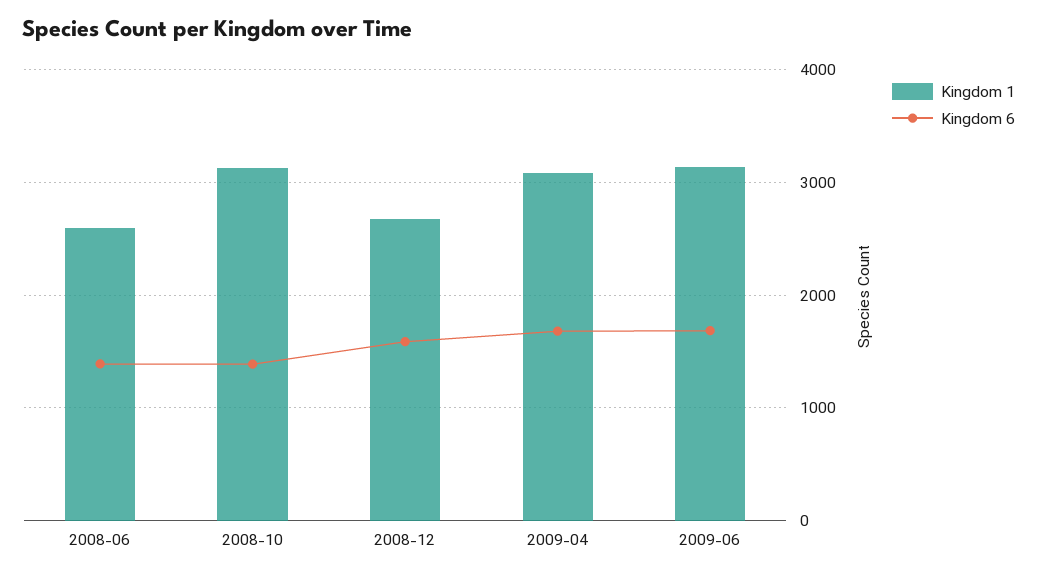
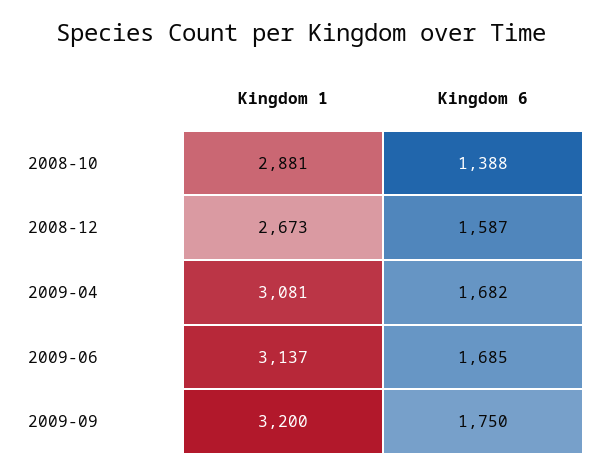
Kingdom 1, 2008-06: 2600 -> none
Kingdom 6, 2008-06: 1400 -> none
Kingdom 1, 2008-10: 3100 -> 2881
Kingdom 1, 2009-09: none -> 3200
Kingdom 6, 2009-09: none -> 1750

